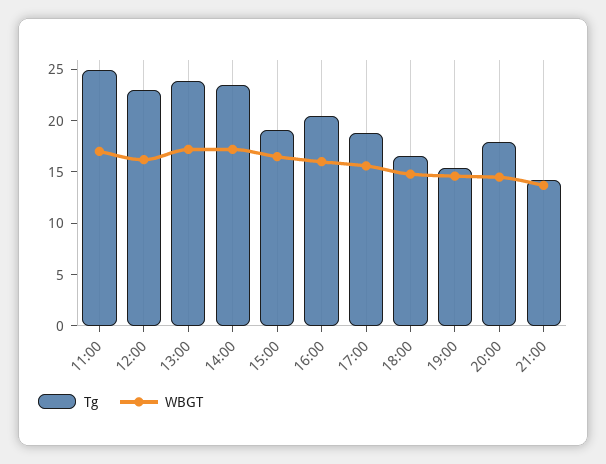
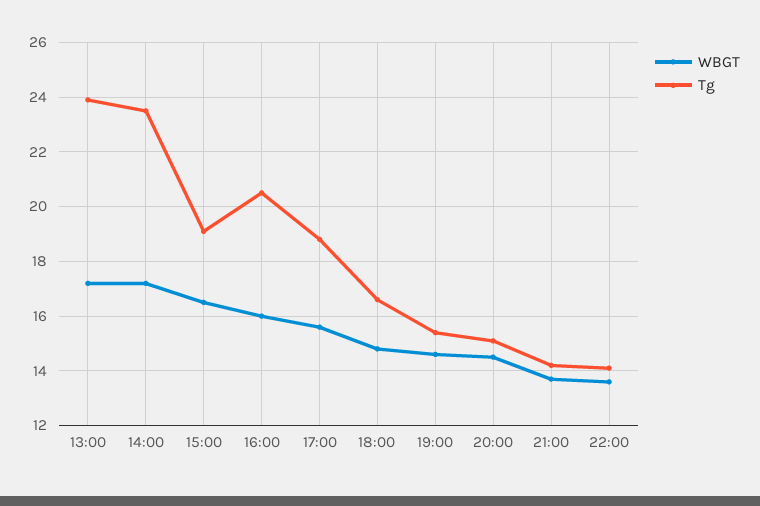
Tg, 11:00: 25 -> none
WBGT, 11:00: 17 -> none
Tg, 12:00: 23 -> none
WBGT, 12:00: 16 -> none
Tg, 20:00: 18 -> 15
WBGT, 22:00: none -> 13.5
Tg, 22:00: none -> 14

